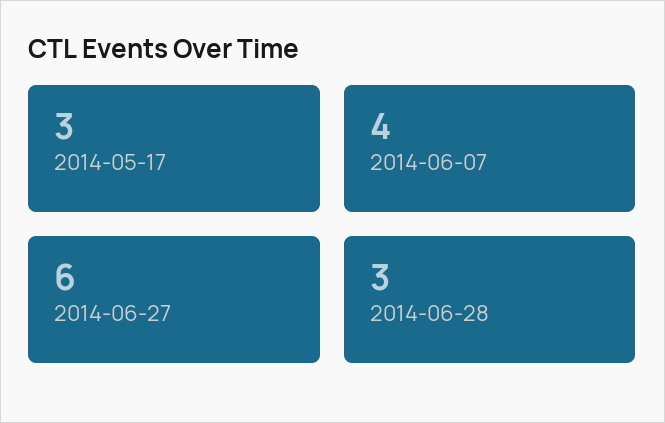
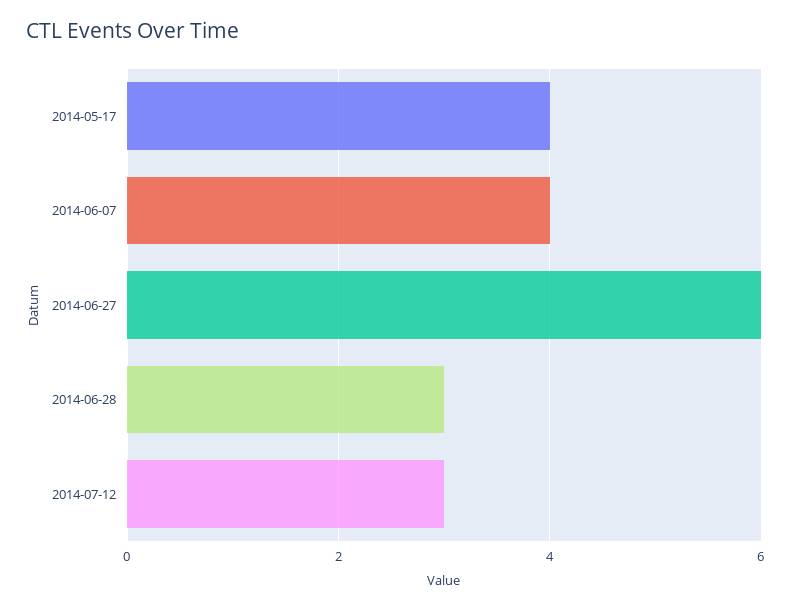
2014-05-17: 3 -> 4
2014-07-12: none -> 3

